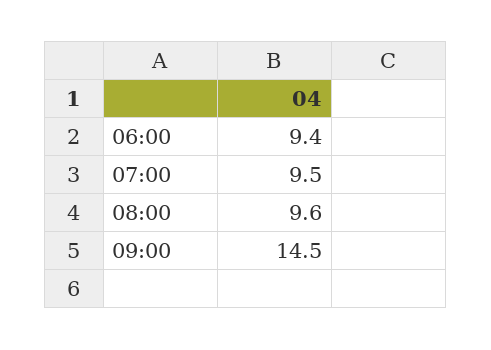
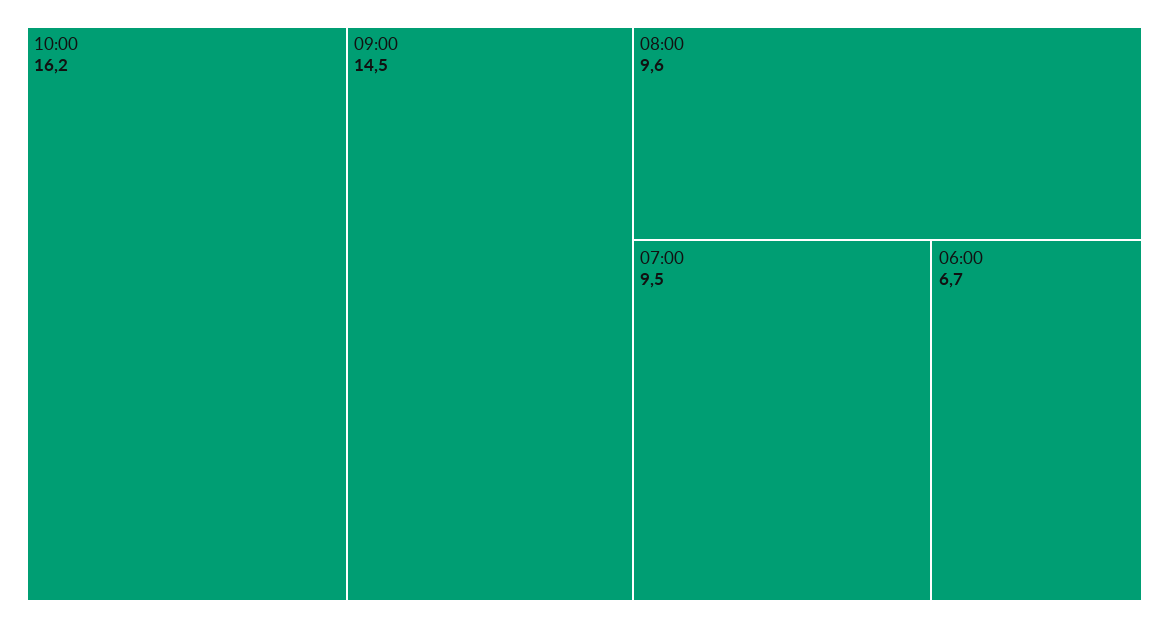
06:00: 9.4 -> 6.7
10:00: none -> 16.2

